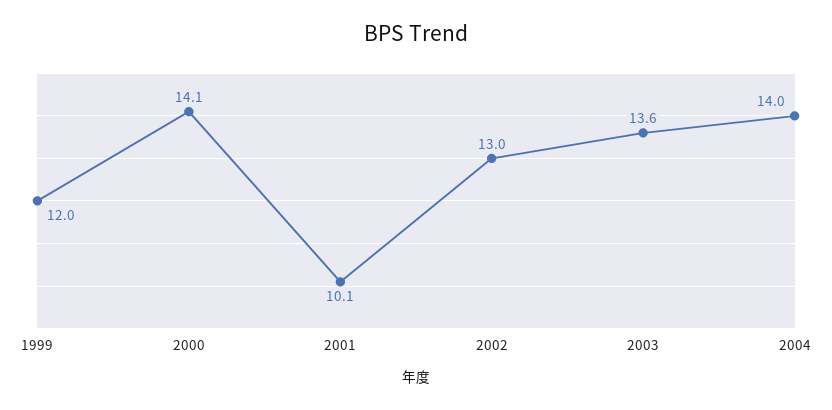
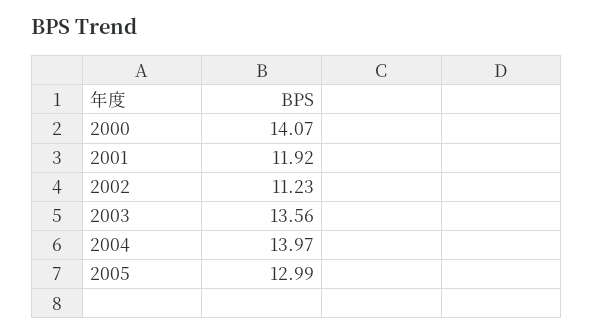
1999: 12 -> none
2001: 10.1 -> 11.92
2002: 13 -> 11.23
2005: none -> 12.99

